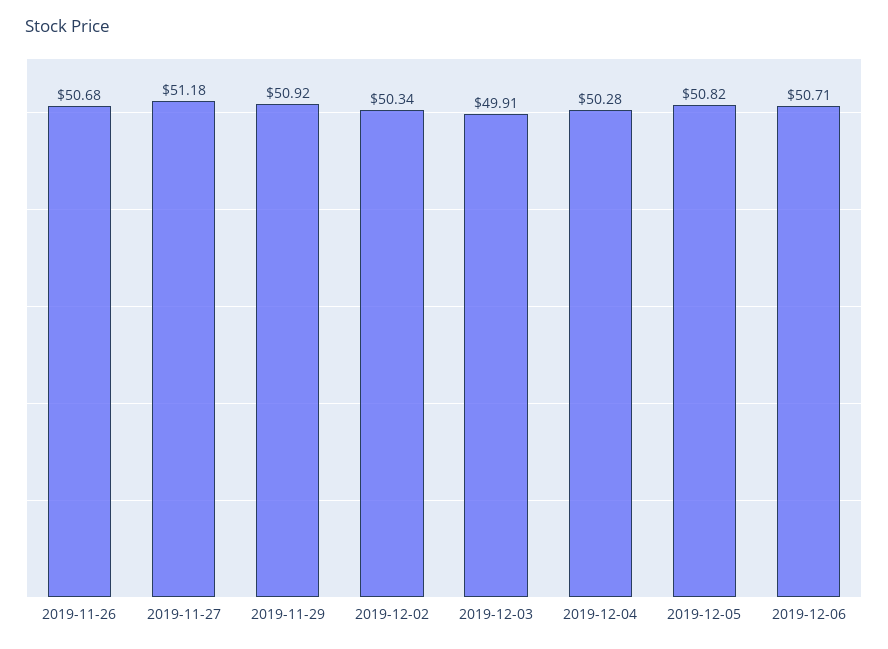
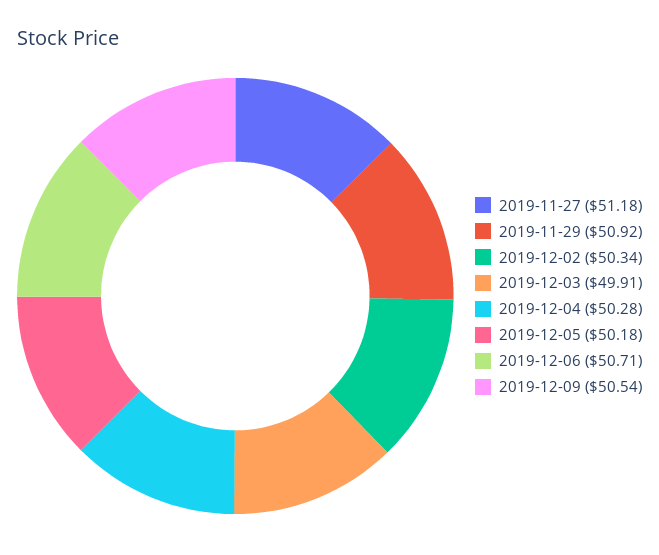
2019-11-26: 50.68 -> none
2019-12-05: 50.82 -> 50.18
2019-12-09: none -> 50.54

